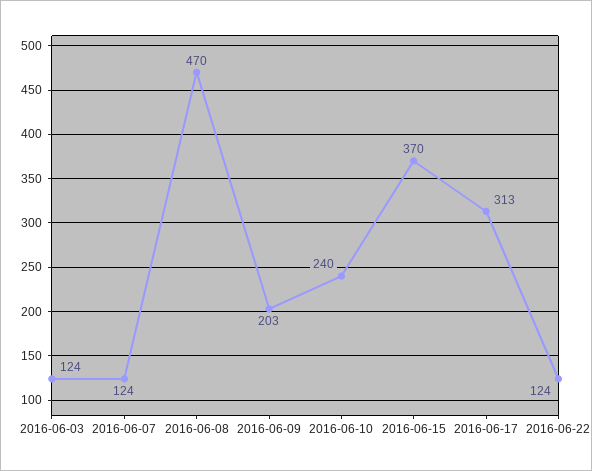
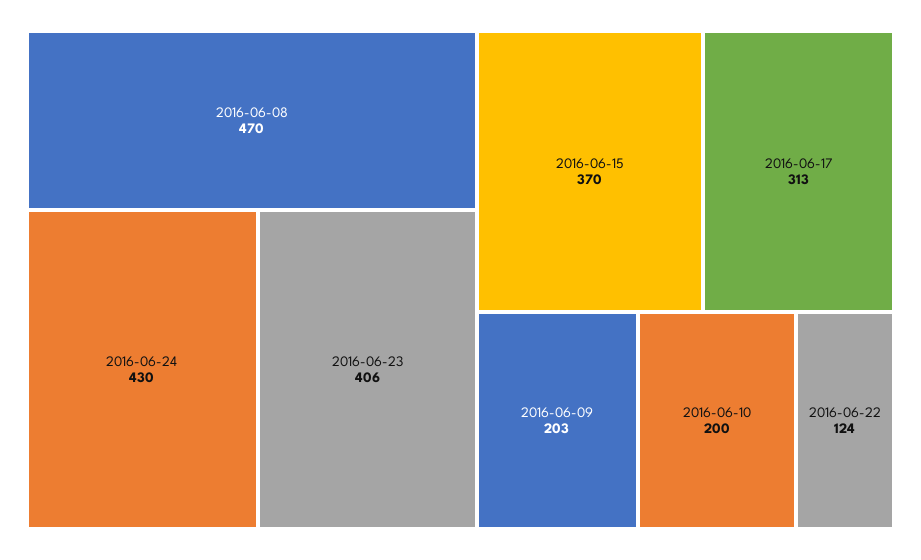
2016-06-03: 124 -> none
2016-06-07: 124 -> none
2016-06-10: 240 -> 200
2016-06-24: none -> 430
2016-06-23: none -> 406

